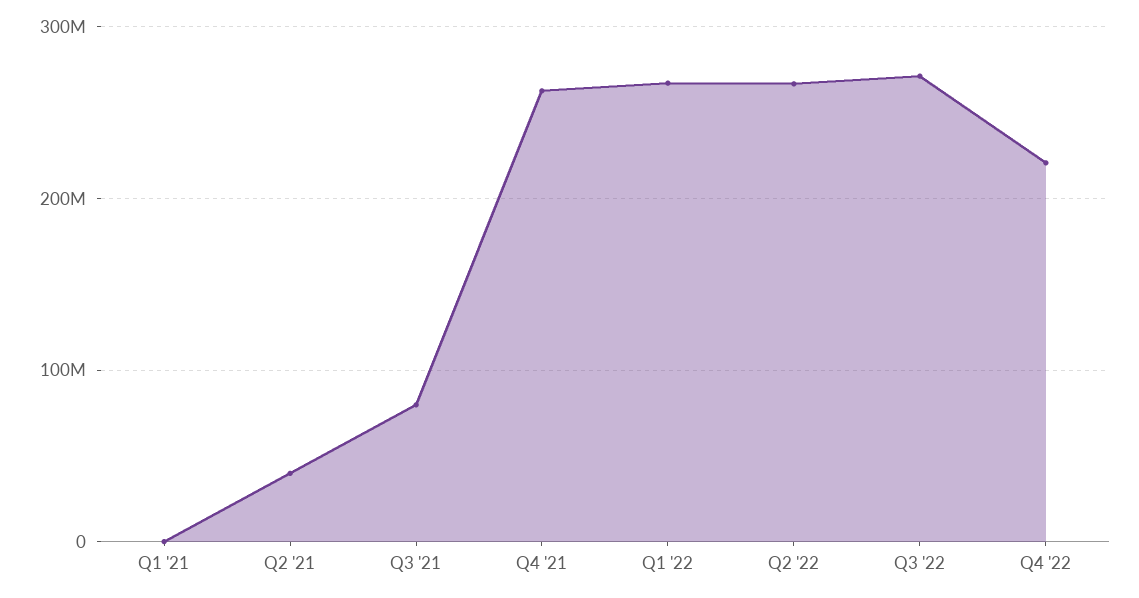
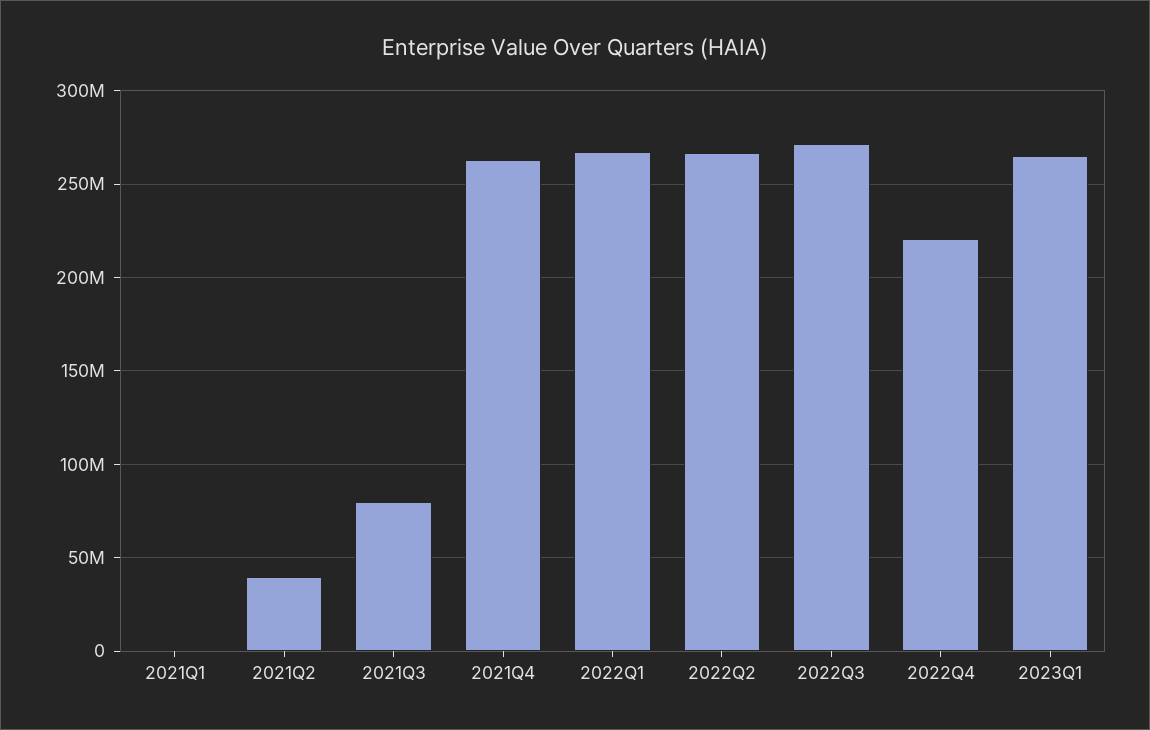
2023Q1: none -> 265000000

